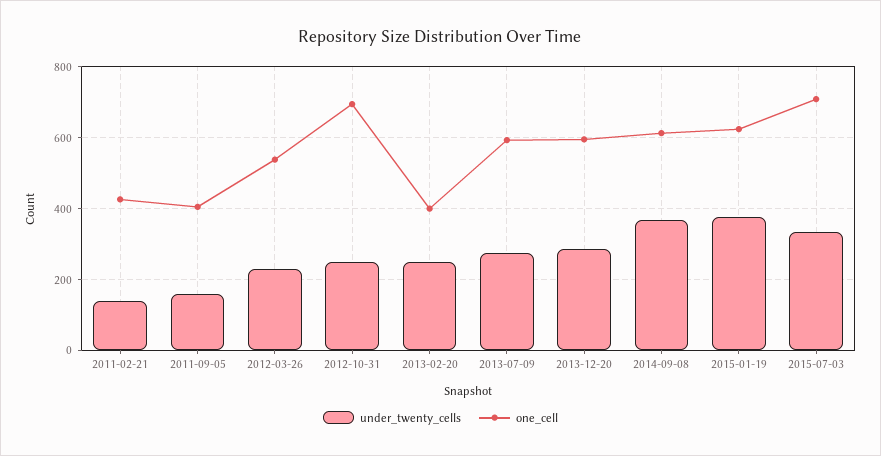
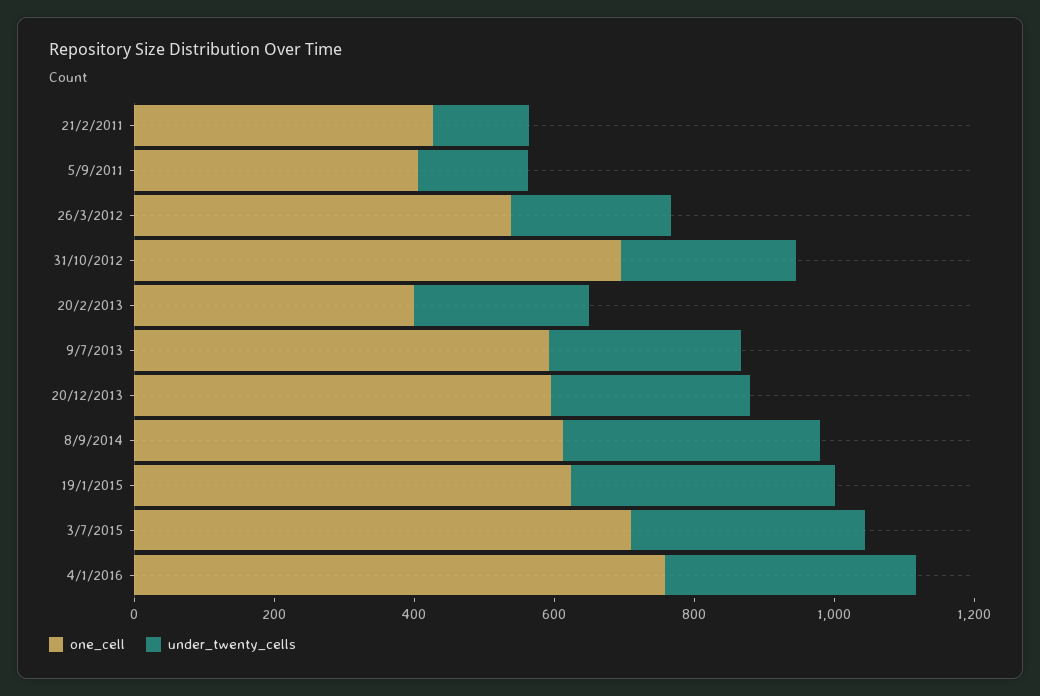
one_cell, 4/1/2016: none -> 750
under_twenty_cells, 4/1/2016: none -> 350

